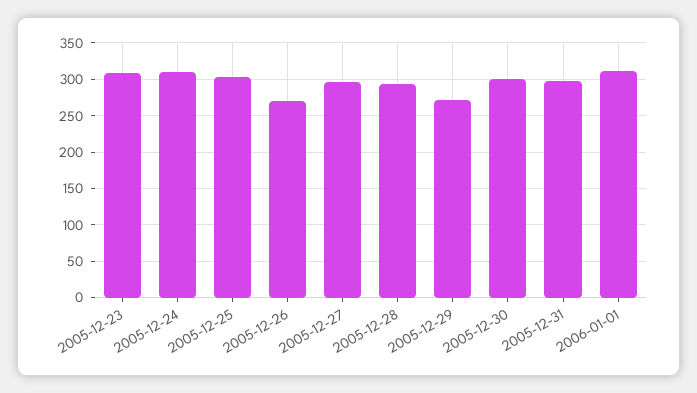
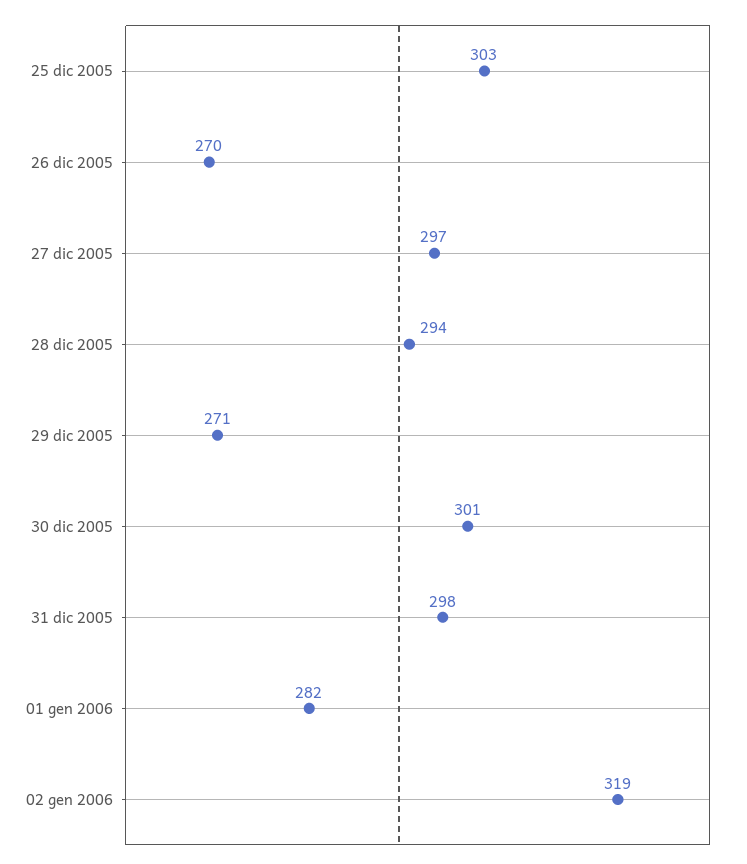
2005-12-23: 310 -> none
2005-12-24: 310 -> none
2006-01-01: 310 -> 282
02 gen 2006: none -> 319

